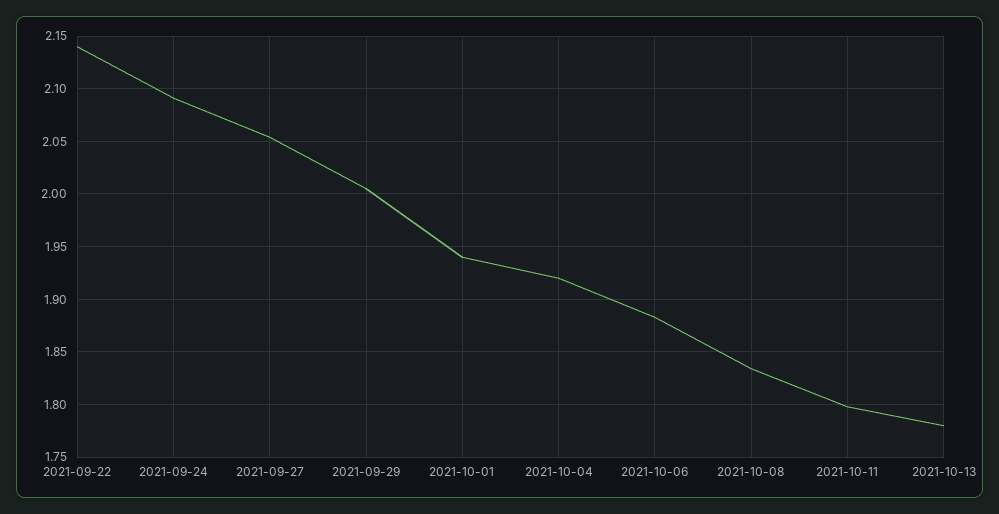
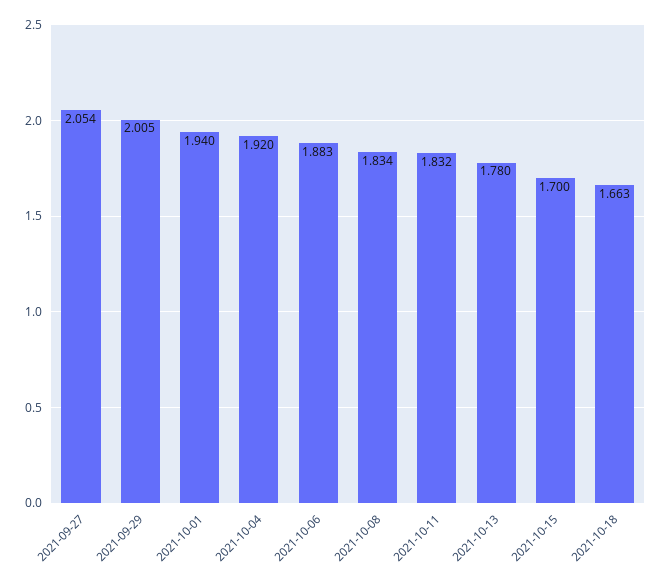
2021-09-22: 2.14 -> none
2021-09-24: 2.09 -> none
2021-10-11: 1.8 -> 1.832
2021-10-15: none -> 1.7
2021-10-18: none -> 1.663

